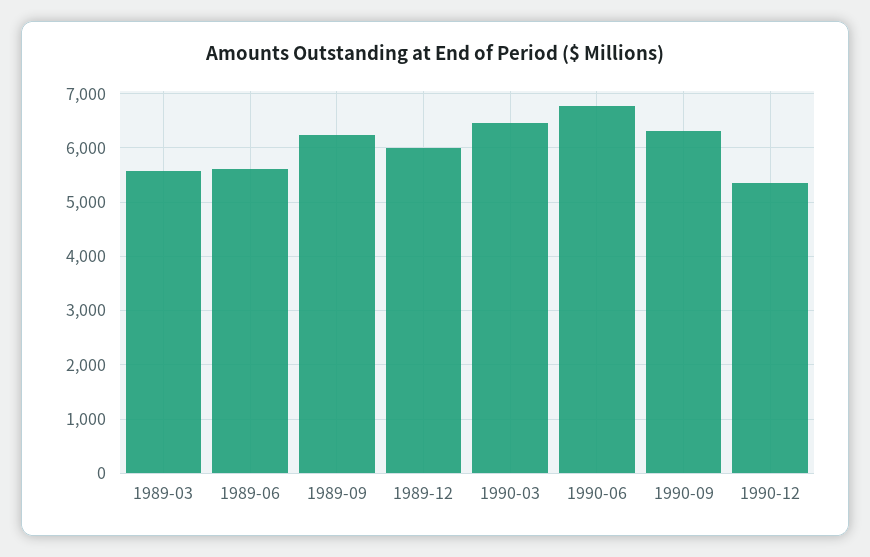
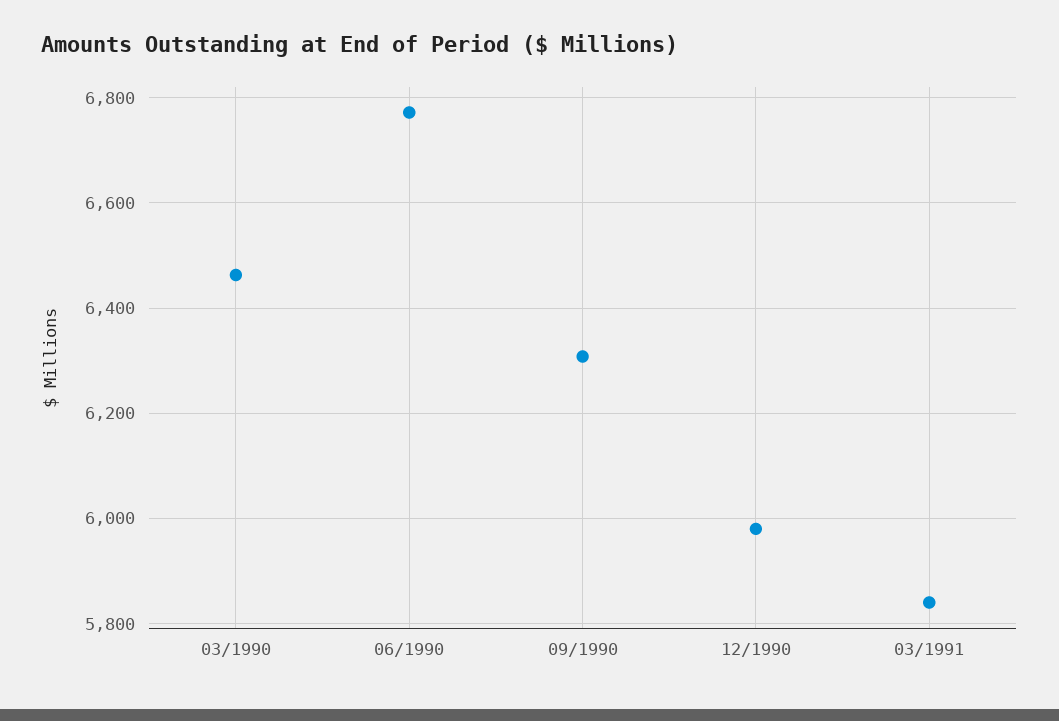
1989-03: 5600 -> none
1989-06: 5600 -> none
1989-09: 6200 -> none
1989-12: 6000 -> none
1990-12: 5400 -> 5980
03/1991: none -> 5840

